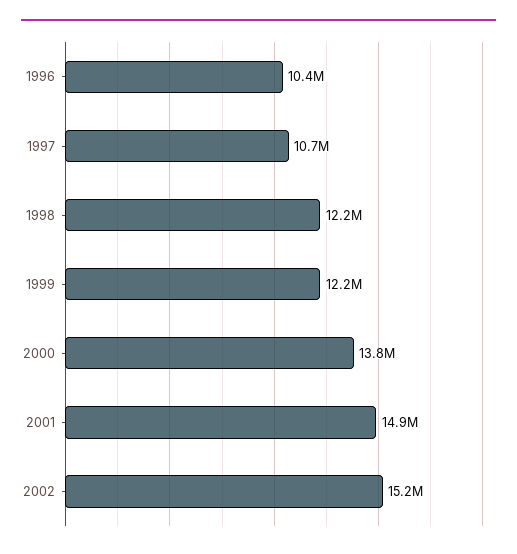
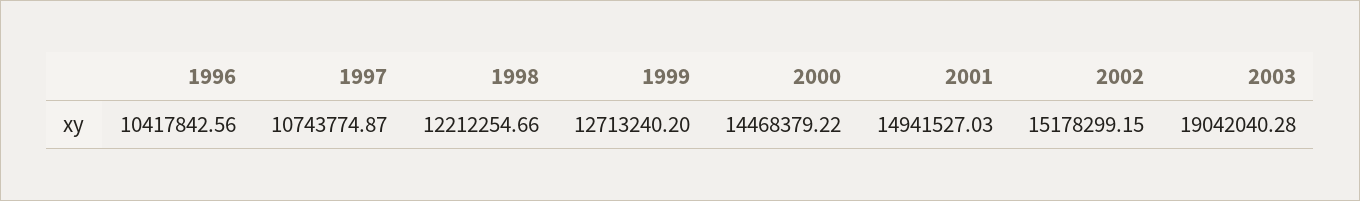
1999: 12200000 -> 12713240.2
2000: 13800000 -> 14468379.22
2003: none -> 19042040.28

